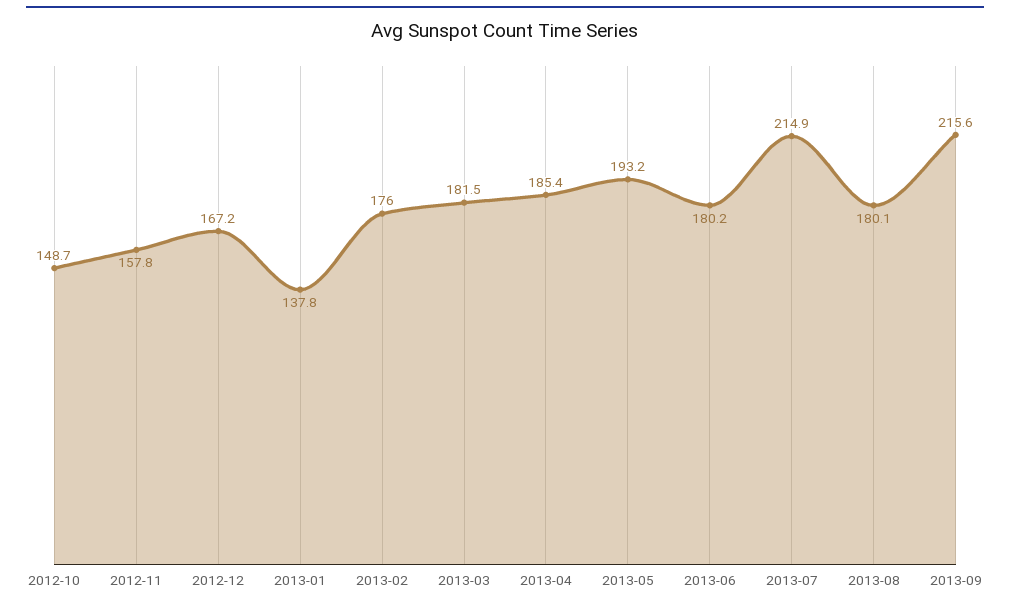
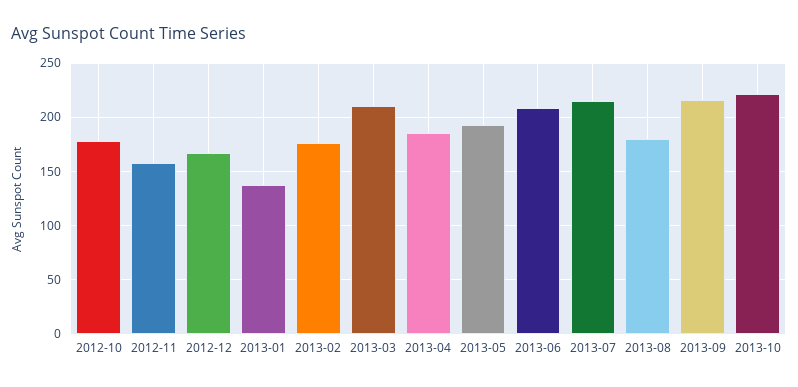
2012-10: 148.7 -> 180
2013-03: 181.5 -> 210
2013-06: 180.2 -> 210
2013-10: none -> 220

